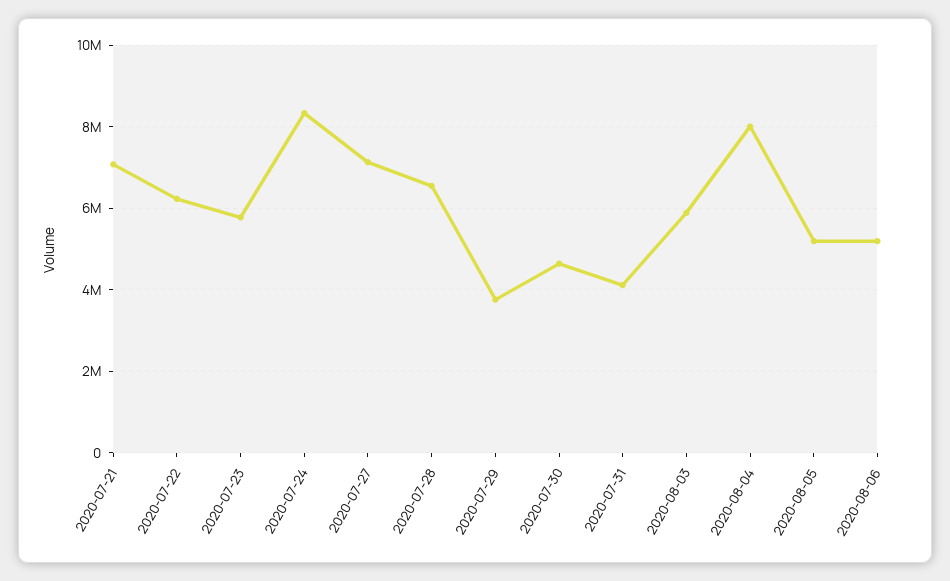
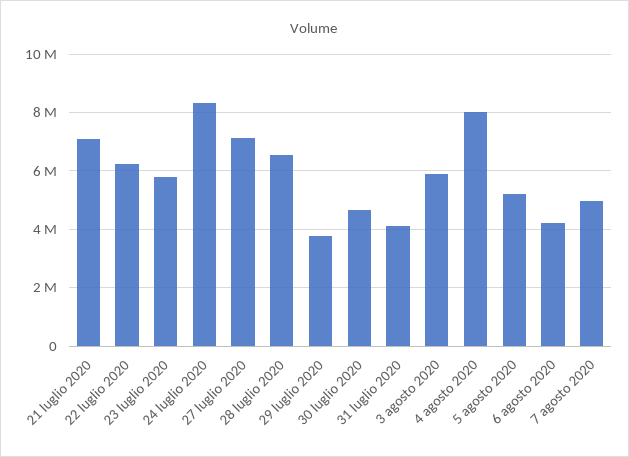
2020-08-06: 5200000 -> 4250000
7 agosto 2020: none -> 5000000

